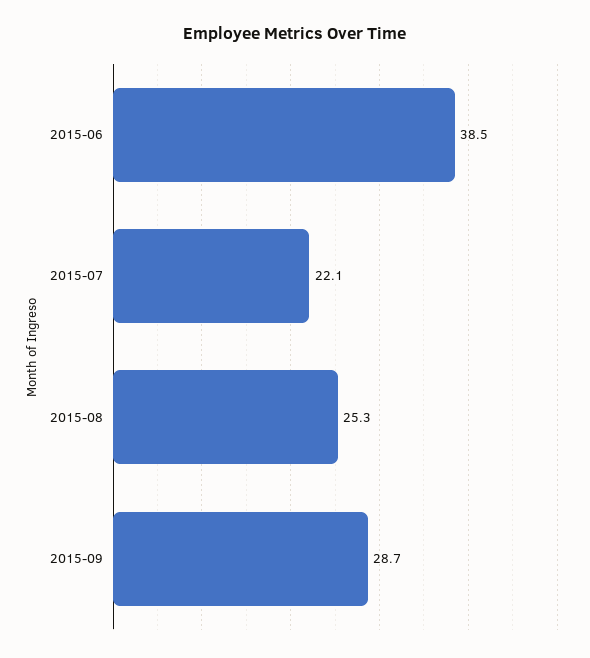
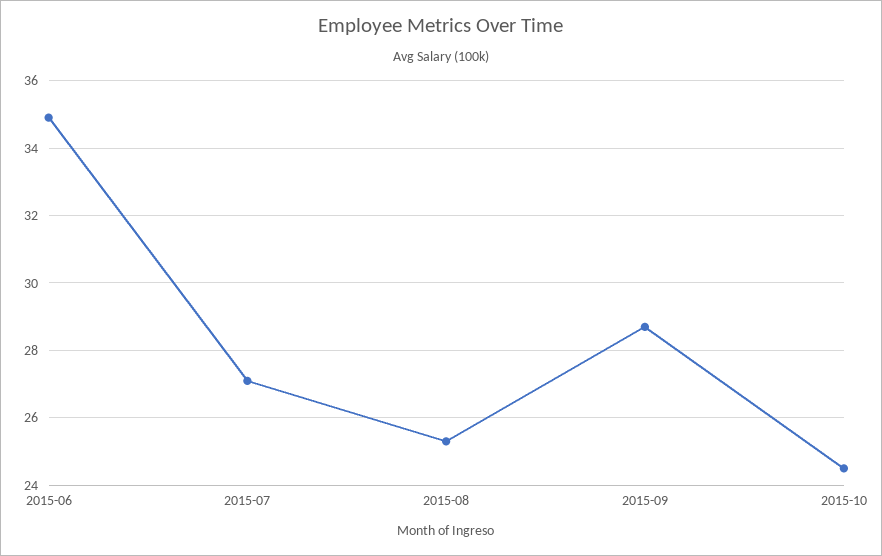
2015-06: 38.5 -> 35
2015-07: 22.1 -> 27
2015-10: none -> 24.5

